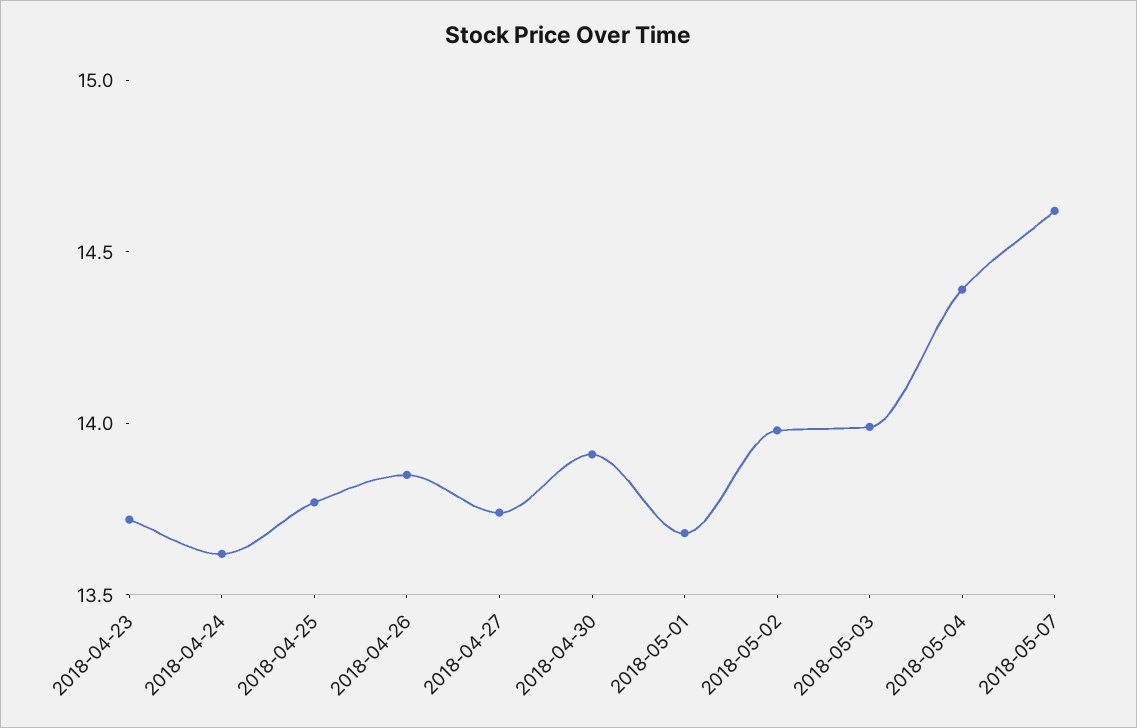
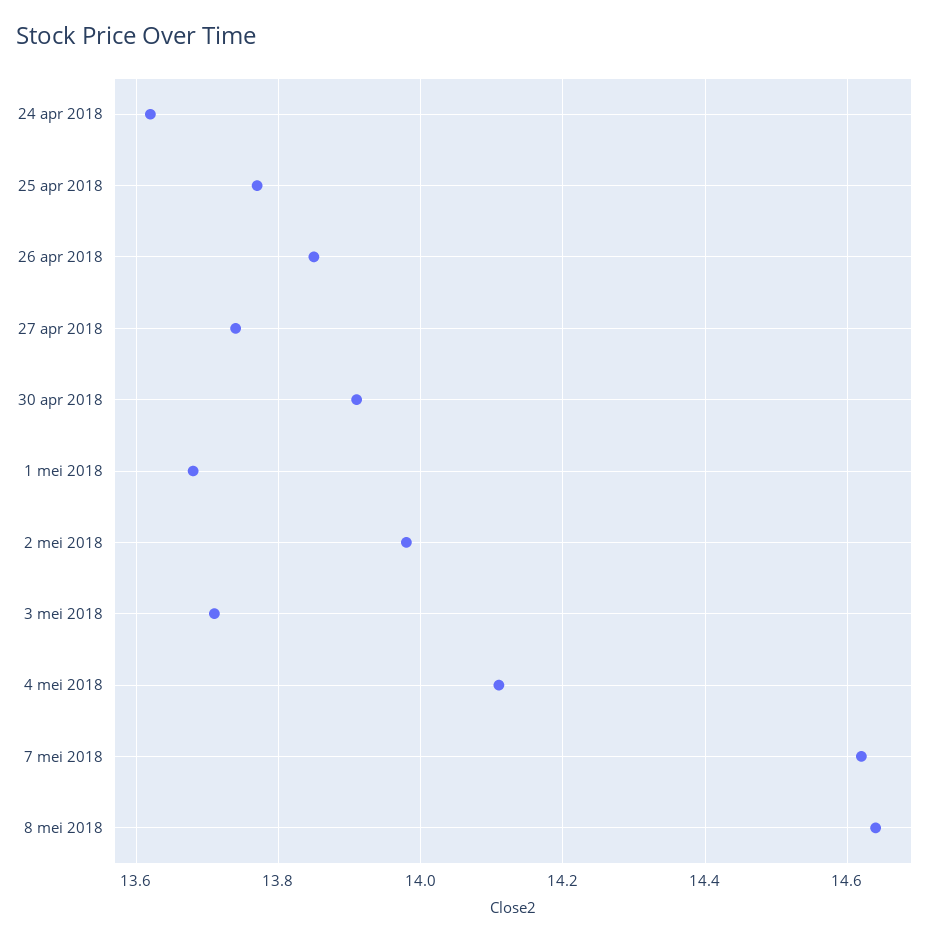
2018-04-23: 13.7 -> none
2018-05-03: 14 -> 13.7
2018-05-04: 14.4 -> 14.1
8 mei 2018: none -> 14.65

